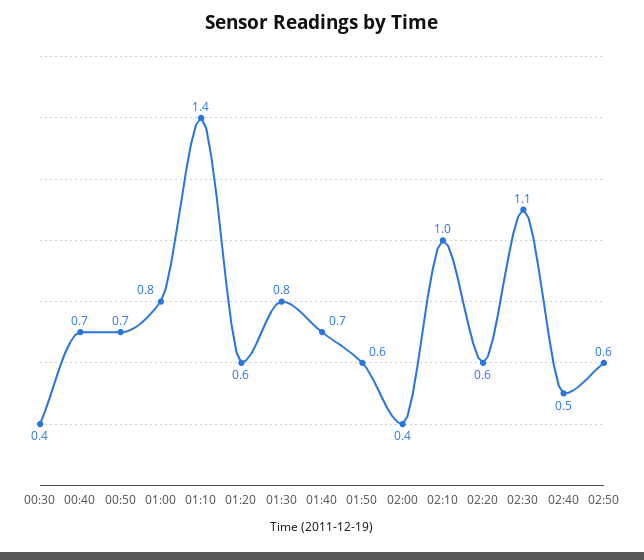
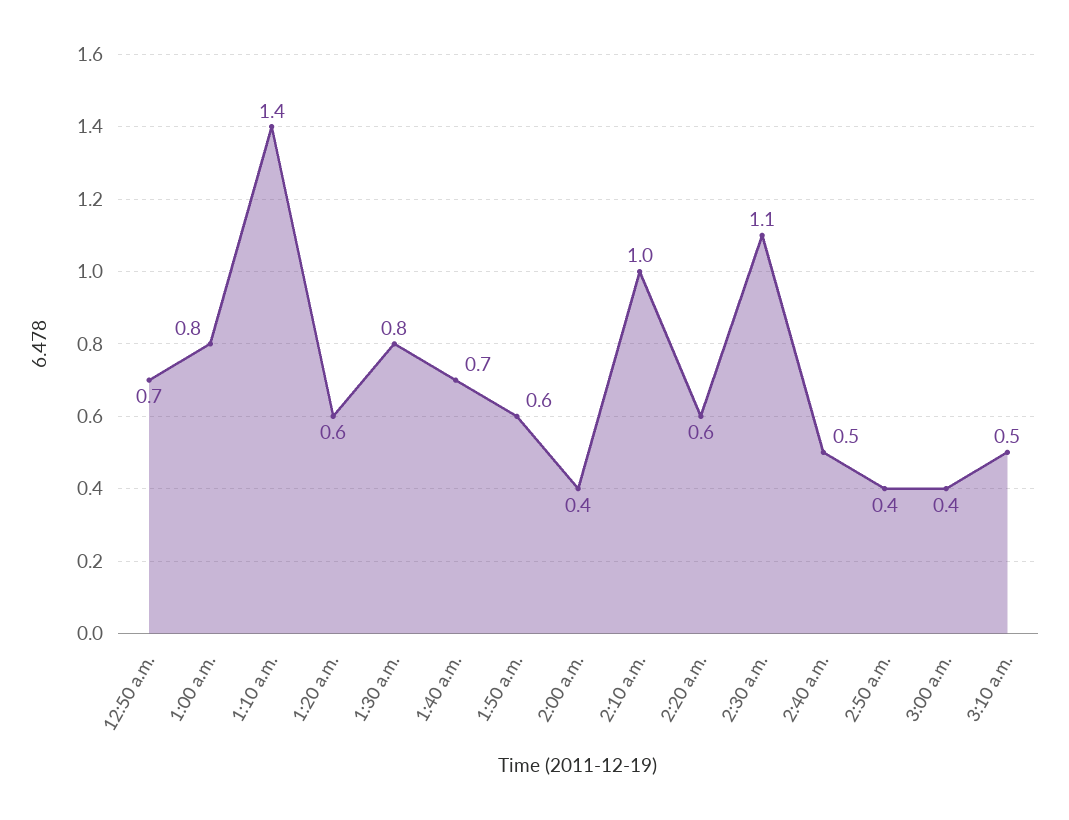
00:30: 0.4 -> none
00:40: 0.7 -> none
02:50: 0.6 -> 0.4
3:00 a.m.: none -> 0.4
3:10 a.m.: none -> 0.5

